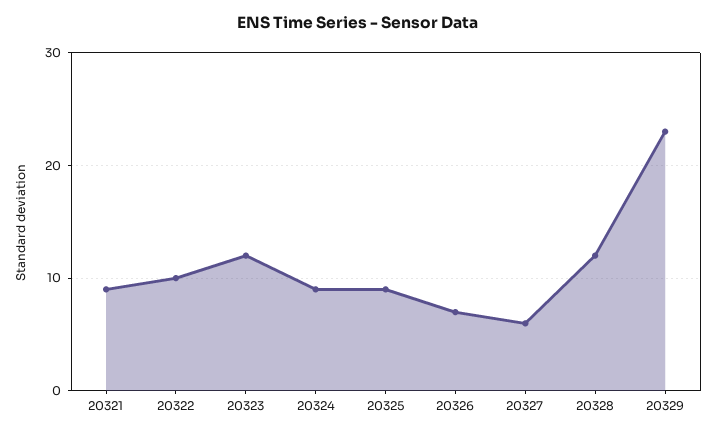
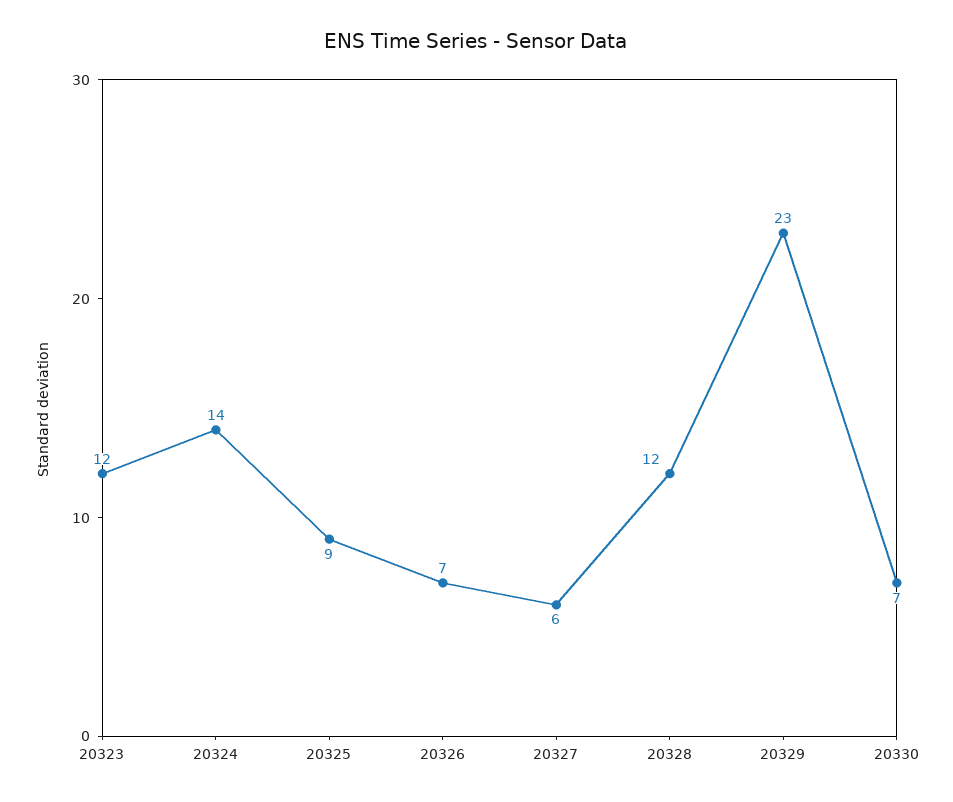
20321: 9 -> none
20322: 10 -> none
20324: 9 -> 14
20330: none -> 7

